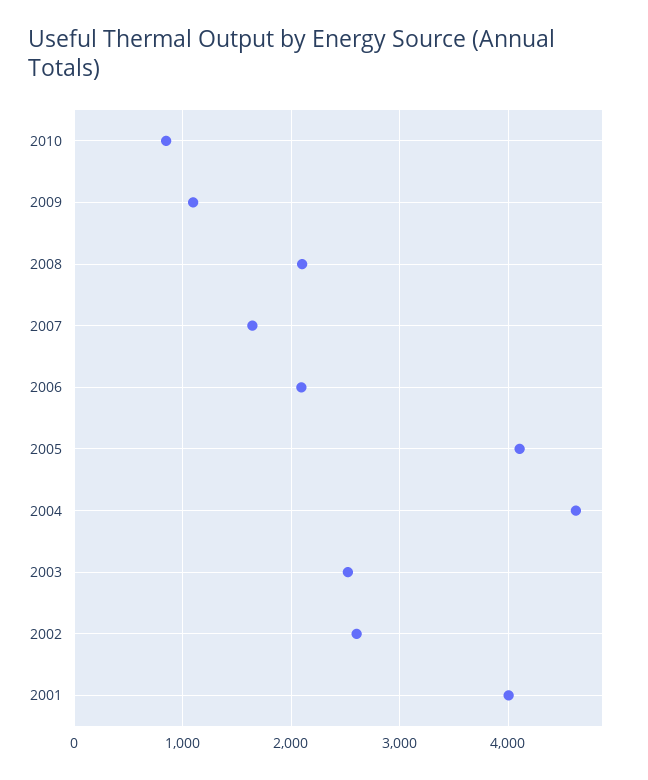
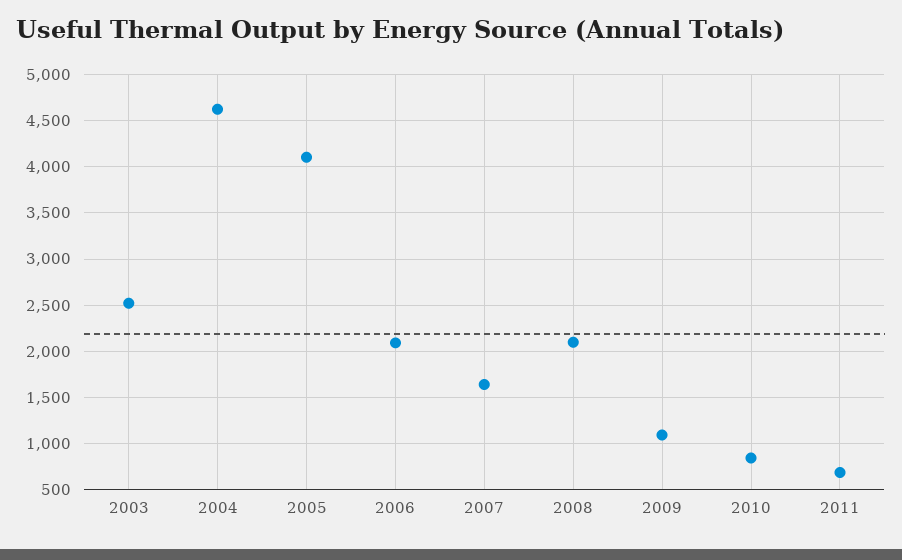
2002: 2600 -> none
2001: 4000 -> none
2011: none -> 700

